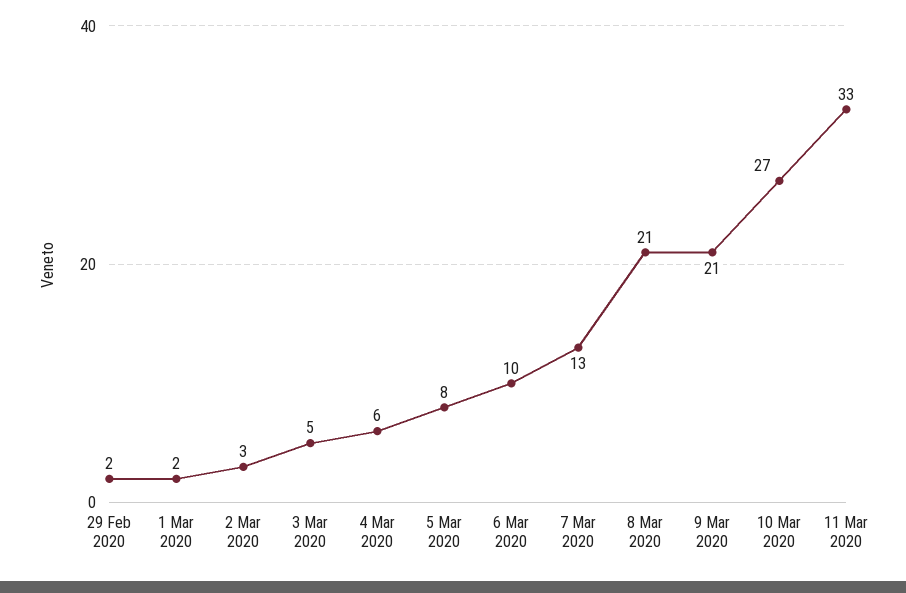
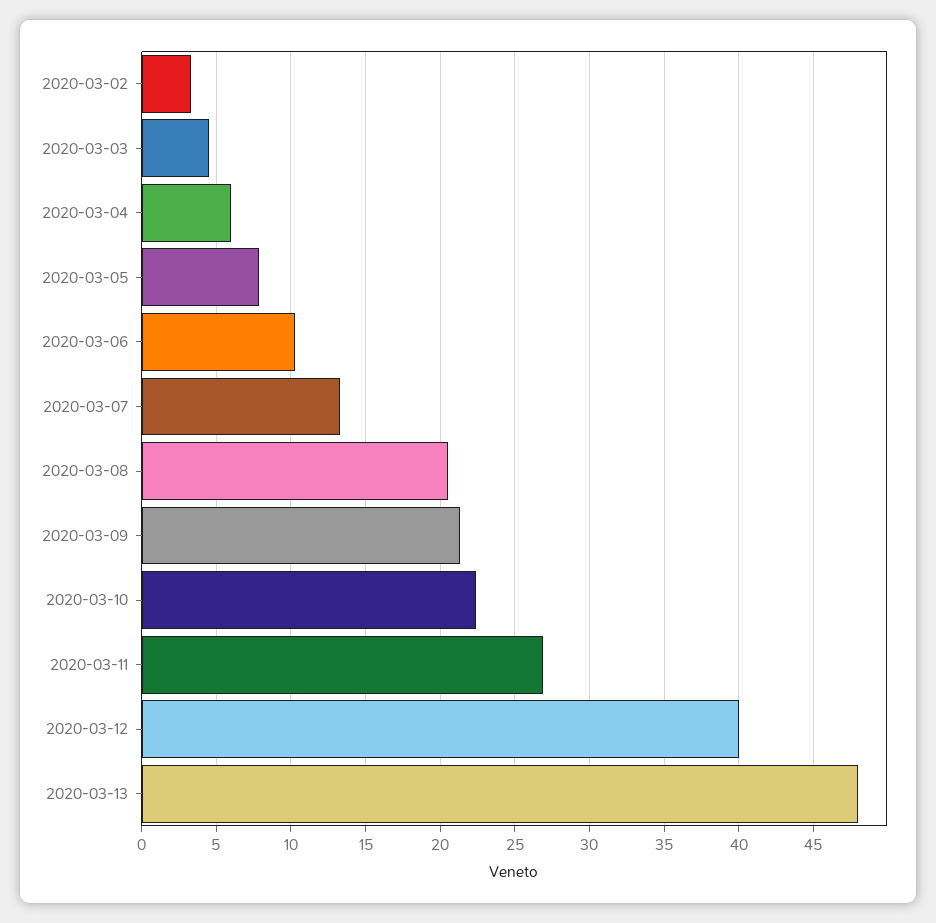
29 Feb 2020: 2 -> none
1 Mar 2020: 2 -> none
10 Mar 2020: 27 -> 22.5
11 Mar 2020: 33 -> 27
2020-03-12: none -> 40
2020-03-13: none -> 48

